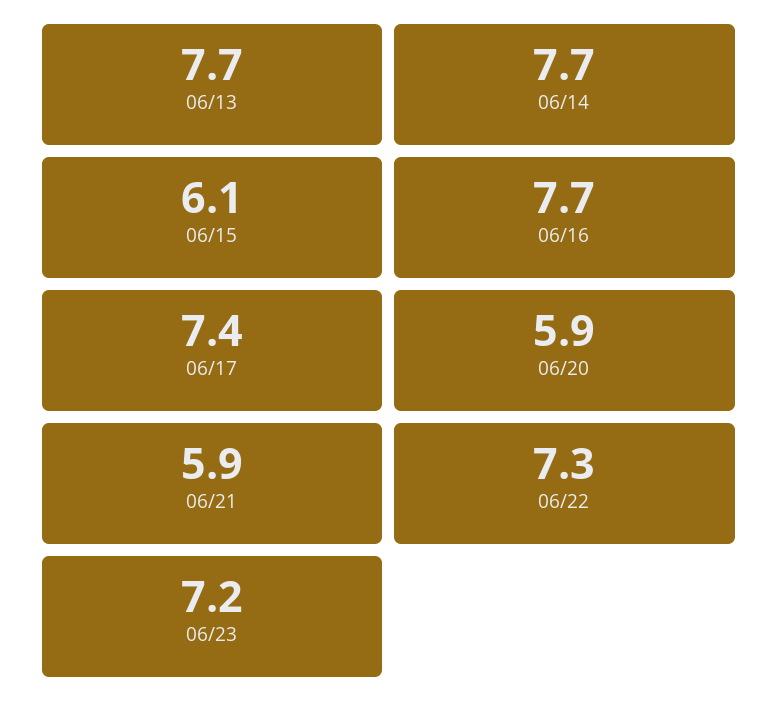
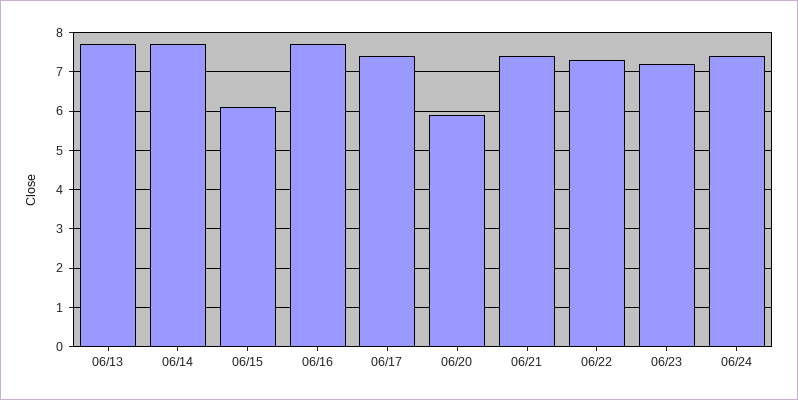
06/21: 5.9 -> 7.5
06/24: none -> 7.5

